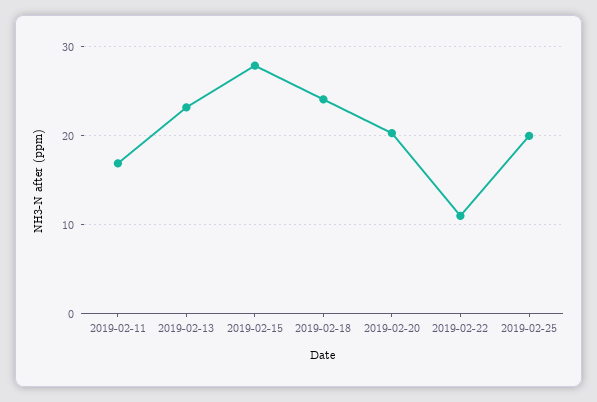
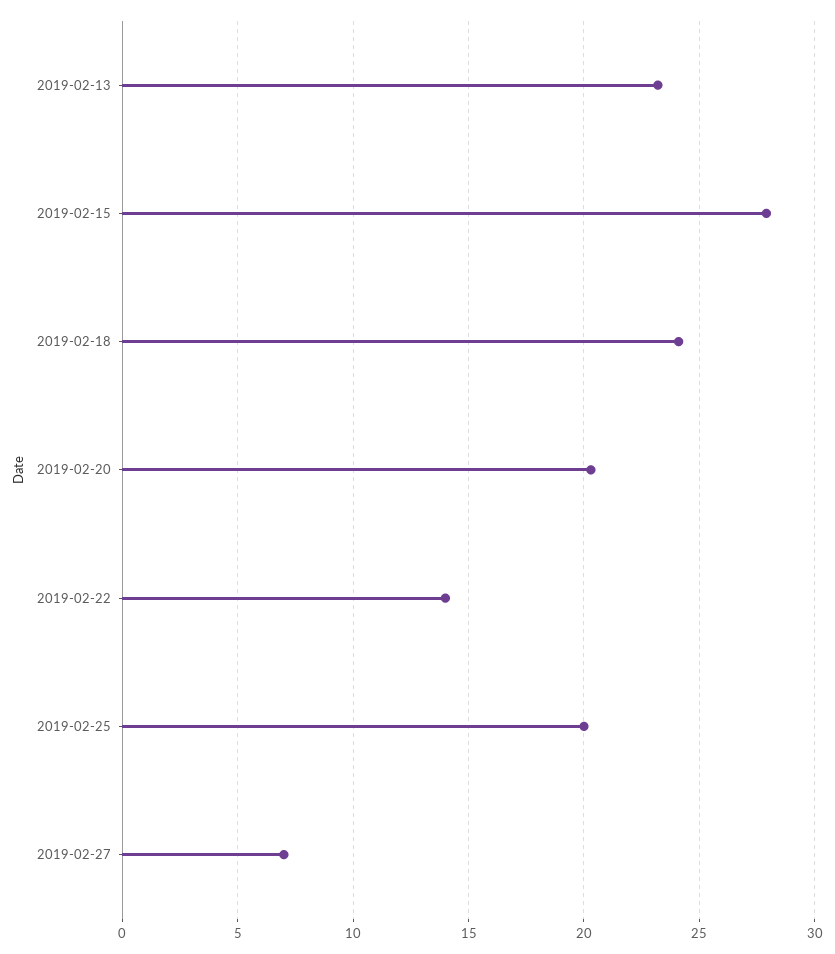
2019-02-11: 17 -> none
2019-02-22: 11 -> 14
2019-02-27: none -> 7

